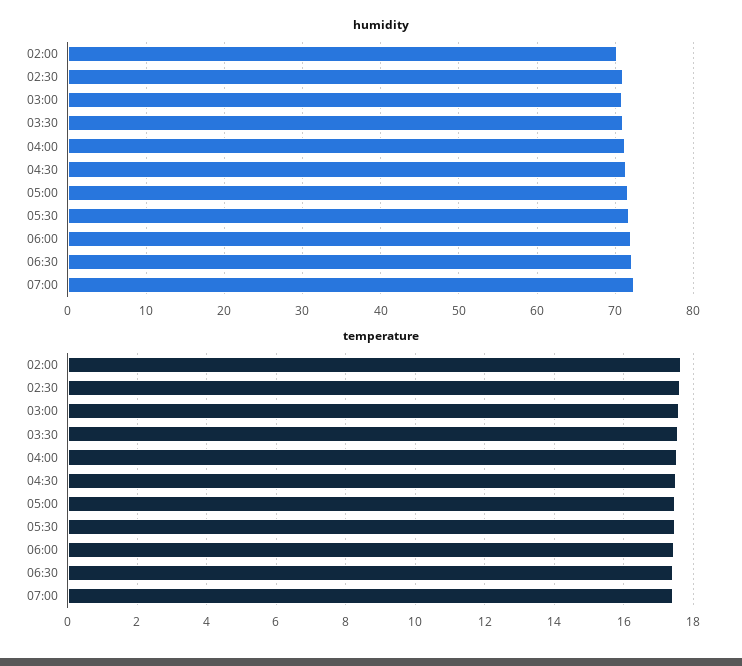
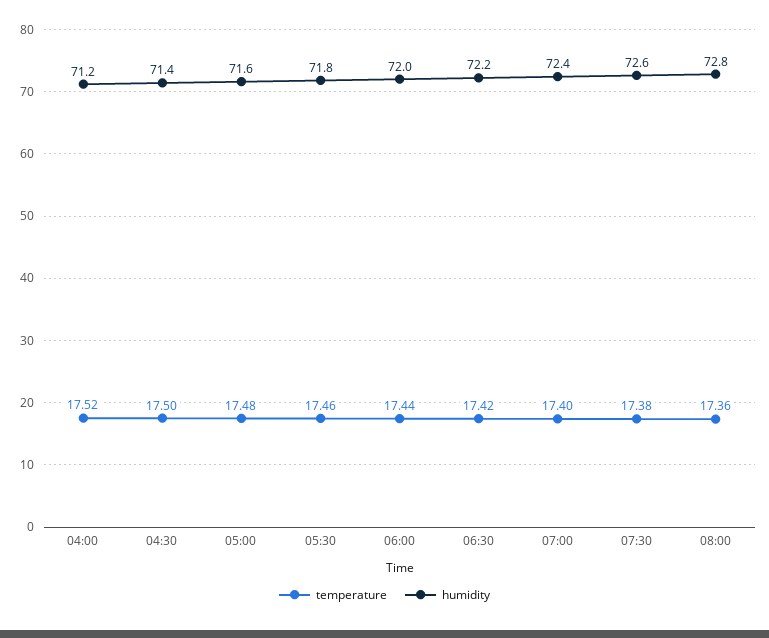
humidity, 02:00: 70 -> none
humidity, 02:30: 71 -> none
humidity, 03:00: 71 -> none
humidity, 03:30: 71 -> none
temperature, 02:00: 17.6 -> none
temperature, 02:30: 17.6 -> none
temperature, 03:00: 17.6 -> none
temperature, 03:30: 17.6 -> none
temperature, 07:30: none -> 17.38
humidity, 07:30: none -> 72.6
temperature, 08:00: none -> 17.36
humidity, 08:00: none -> 72.8

